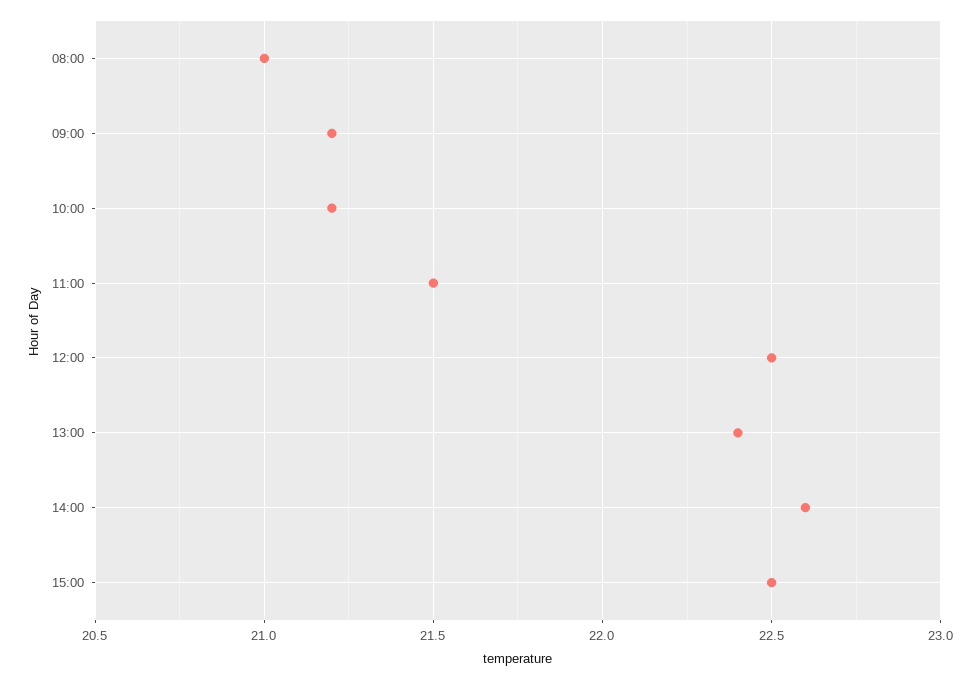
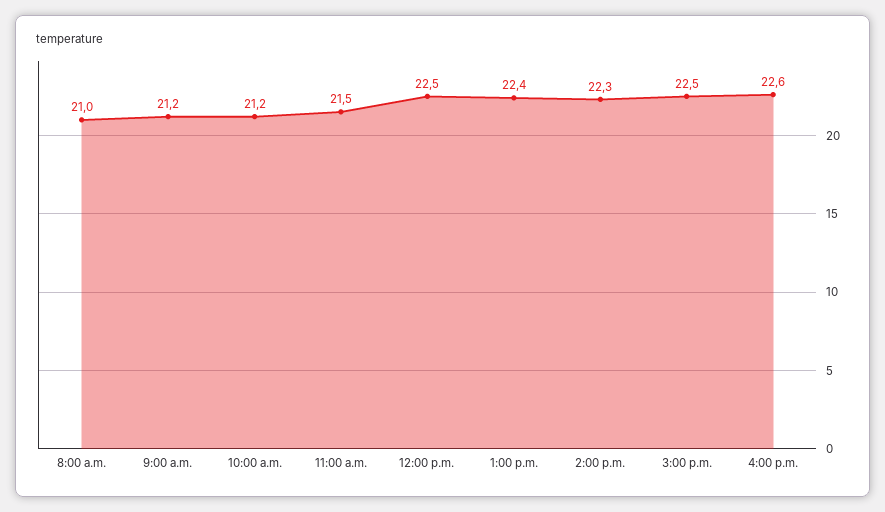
14:00: 22.6 -> 22.3
4:00 p.m.: none -> 22.6

